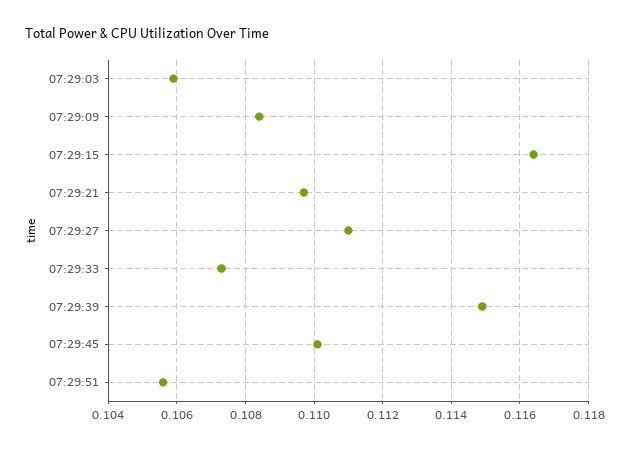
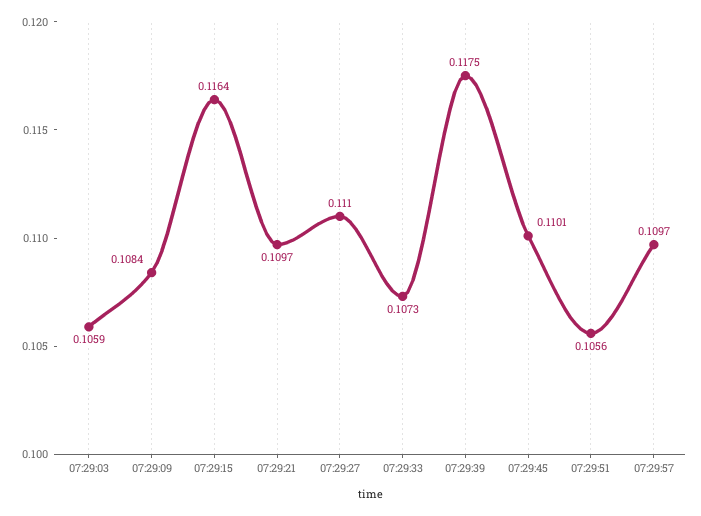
07:29:39: 0.115 -> 0.1175
07:29:57: none -> 0.1097

